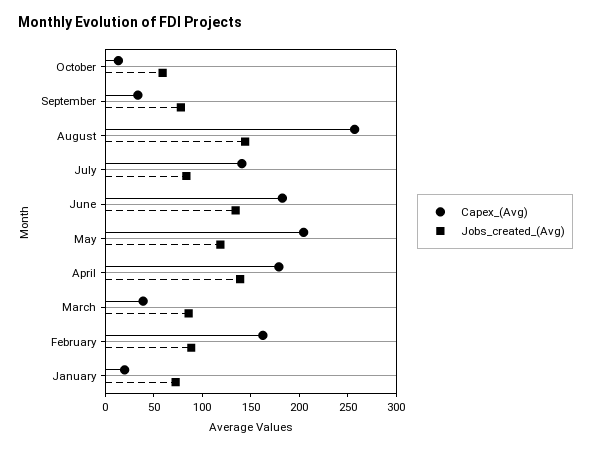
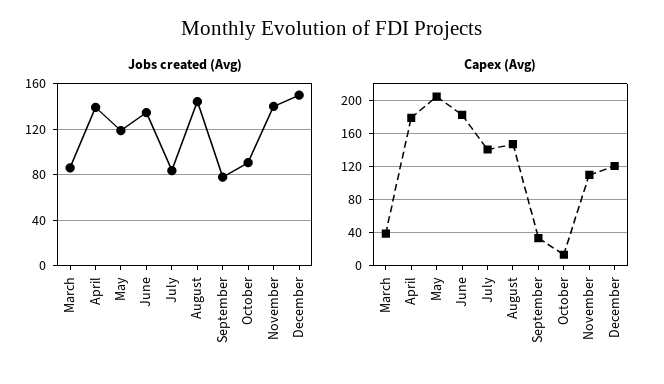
Jobs_created_(Avg), October: 60 -> 90
Capex_(Avg), August: 260 -> 150
Capex_(Avg), February: 160 -> none
Jobs_created_(Avg), February: 90 -> none
Capex_(Avg), January: 20 -> none
Jobs_created_(Avg), January: 70 -> none
Jobs_created_(Avg), November: none -> 140
Jobs_created_(Avg), December: none -> 150
Capex_(Avg), November: none -> 110
Capex_(Avg), December: none -> 120

